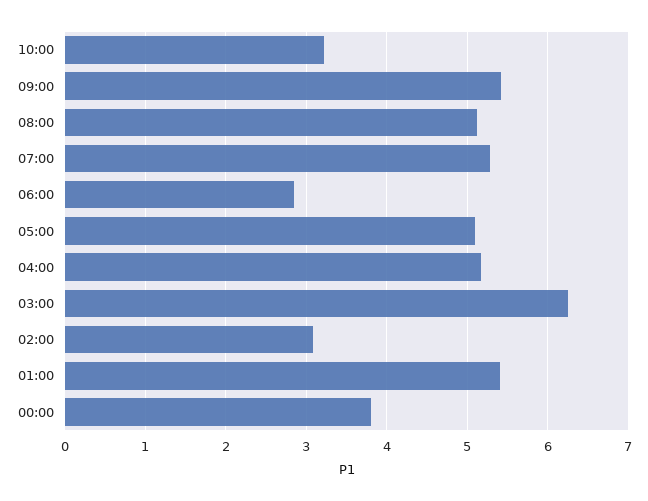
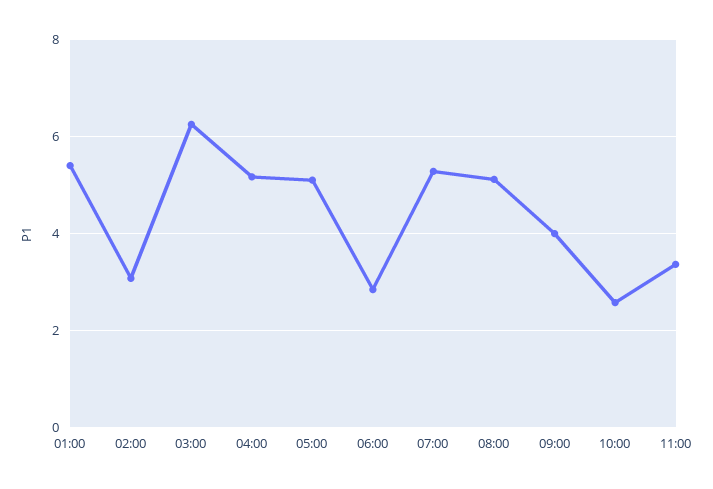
10:00: 3.2 -> 2.6
09:00: 5.4 -> 4
00:00: 3.8 -> none
11:00: none -> 3.4

